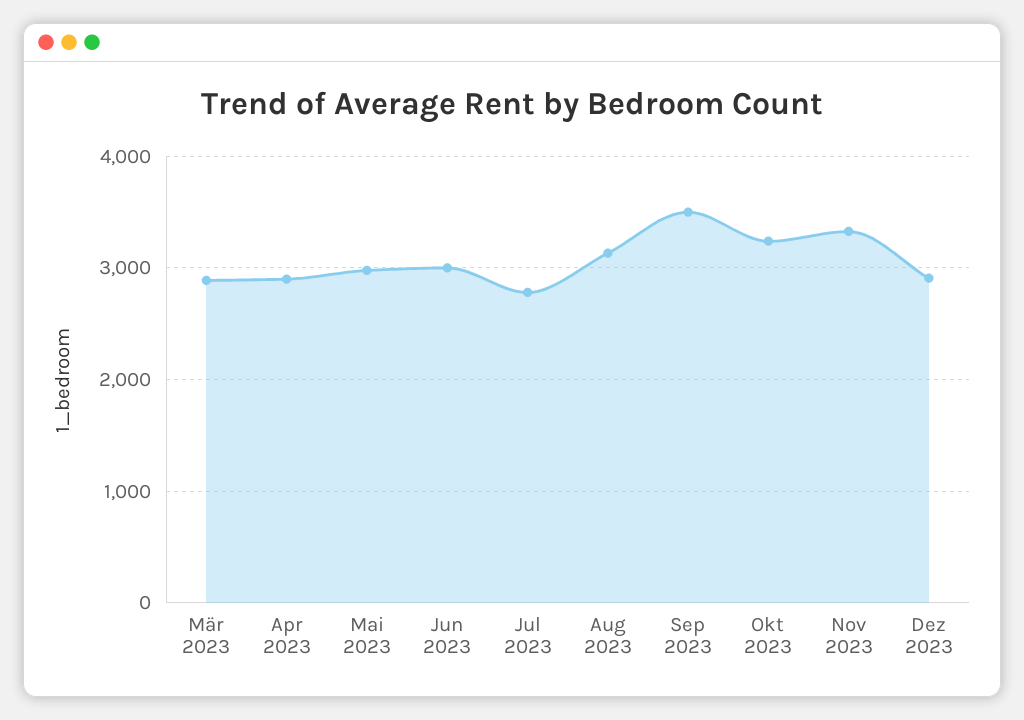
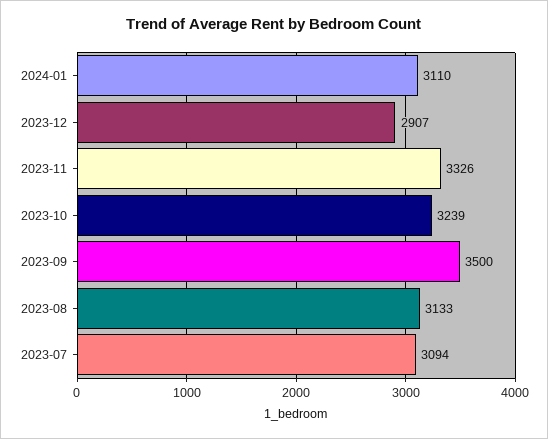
Mär 2023: 2900 -> none
Apr 2023: 2900 -> none
Mai 2023: 3000 -> none
Jun 2023: 3000 -> none
Jul 2023: 2800 -> 3094
2024-01: none -> 3110

